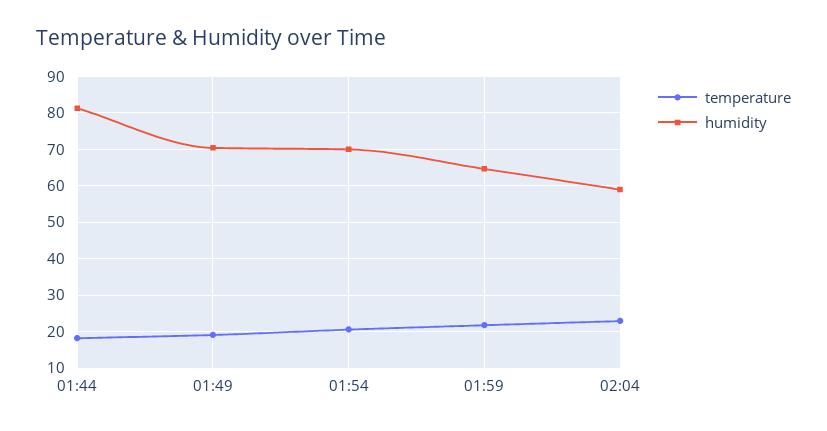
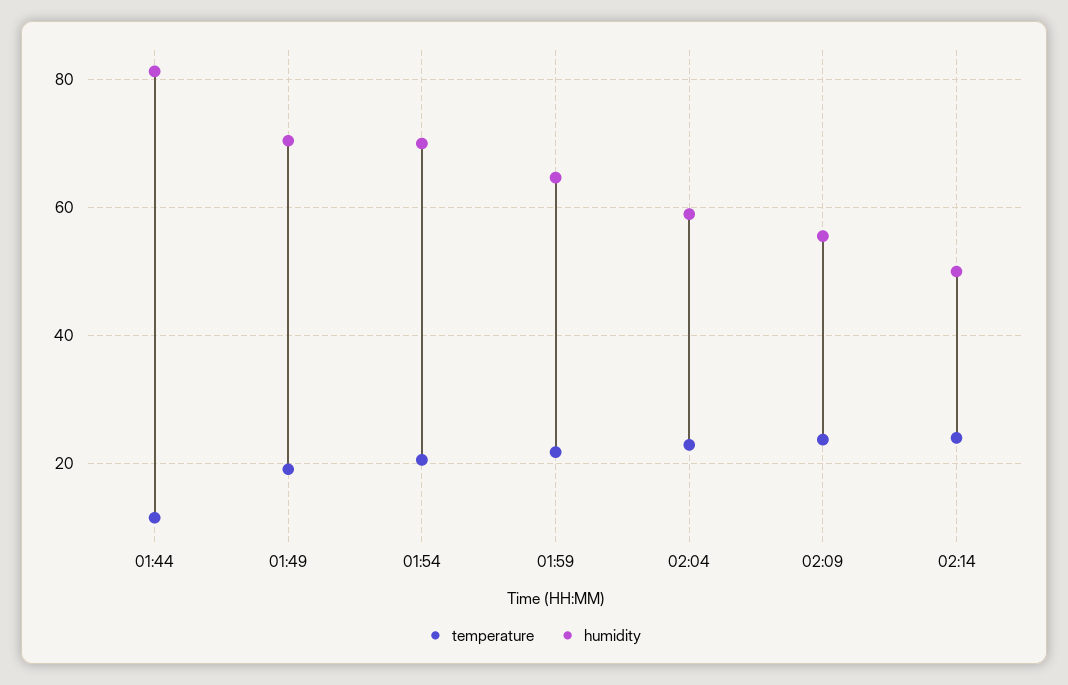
temperature, 01:44: 18 -> 12
temperature, 02:09: none -> 24
humidity, 02:09: none -> 56
temperature, 02:14: none -> 24
humidity, 02:14: none -> 50

